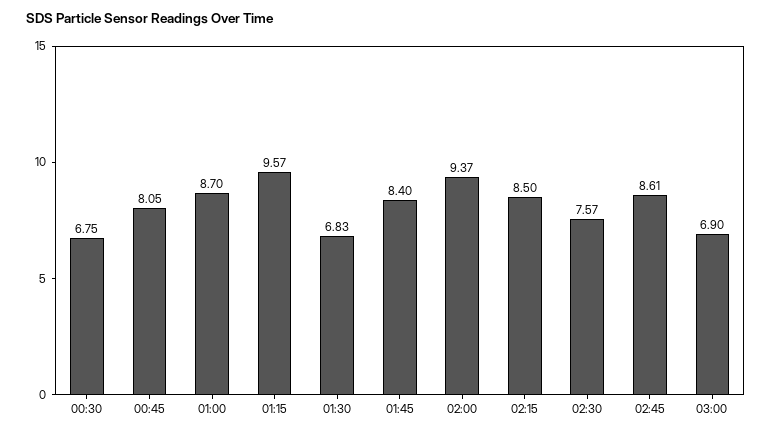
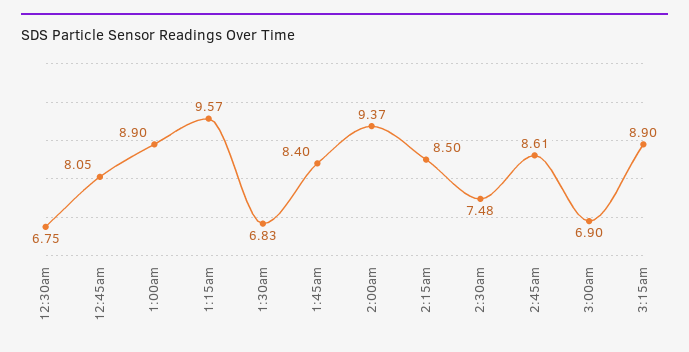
01:00: 8.7 -> 8.9
02:30: 7.57 -> 7.48
3:15am: none -> 8.9

